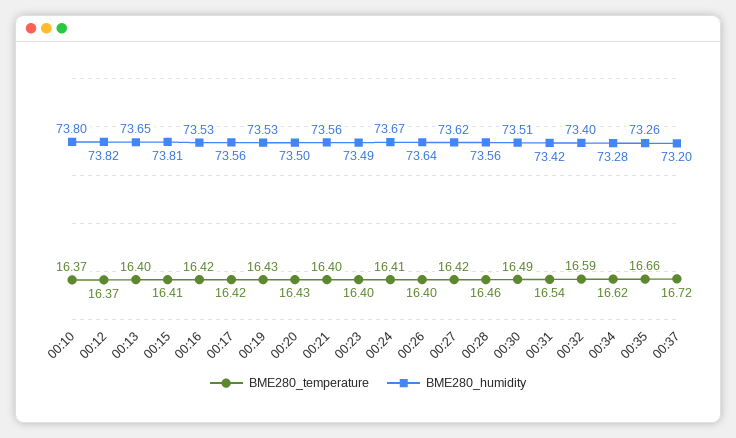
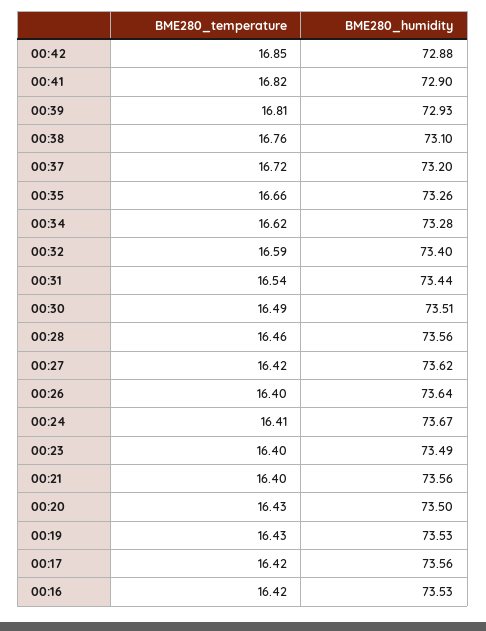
BME280_temperature, 00:10: 16.37 -> none
BME280_humidity, 00:10: 73.8 -> none
BME280_temperature, 00:12: 16.37 -> none
BME280_humidity, 00:12: 73.82 -> none
BME280_temperature, 00:13: 16.4 -> none
BME280_humidity, 00:13: 73.65 -> none
BME280_temperature, 00:15: 16.41 -> none
BME280_humidity, 00:15: 73.81 -> none
BME280_humidity, 00:31: 73.42 -> 73.44
BME280_temperature, 00:42: none -> 16.85
BME280_humidity, 00:42: none -> 72.88
BME280_temperature, 00:41: none -> 16.82
BME280_humidity, 00:41: none -> 72.9
BME280_temperature, 00:39: none -> 16.81
BME280_humidity, 00:39: none -> 72.93
BME280_temperature, 00:38: none -> 16.76
BME280_humidity, 00:38: none -> 73.1

